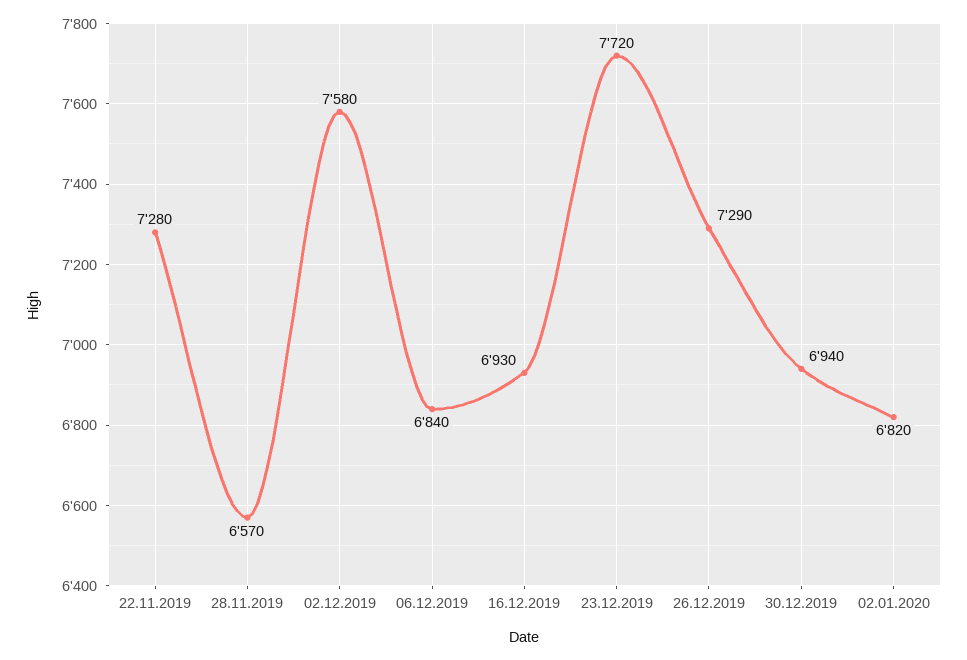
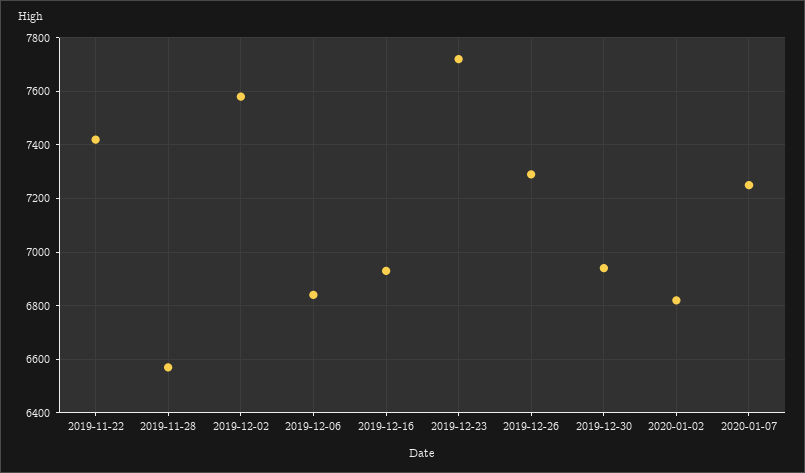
22.11.2019: 7280 -> 7425
2020-01-07: none -> 7250

